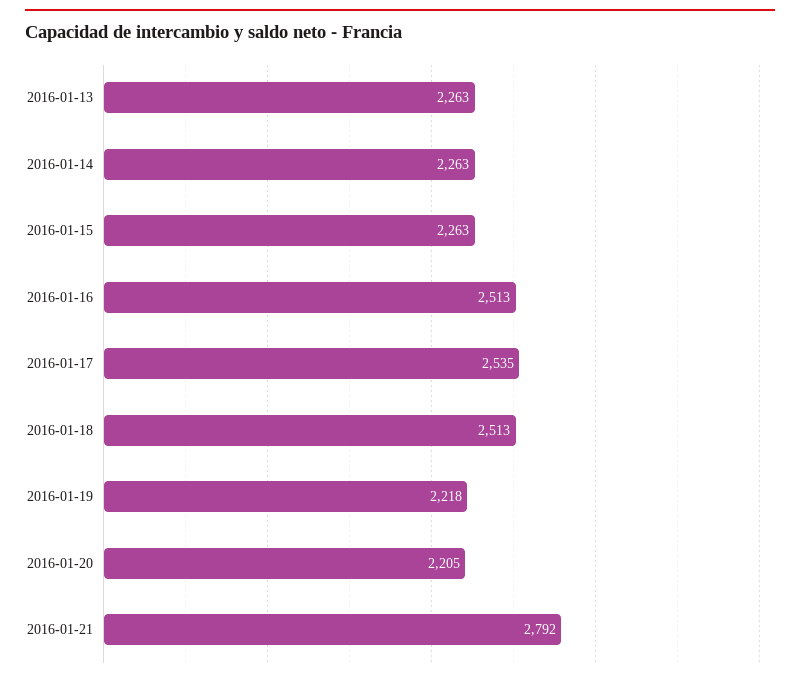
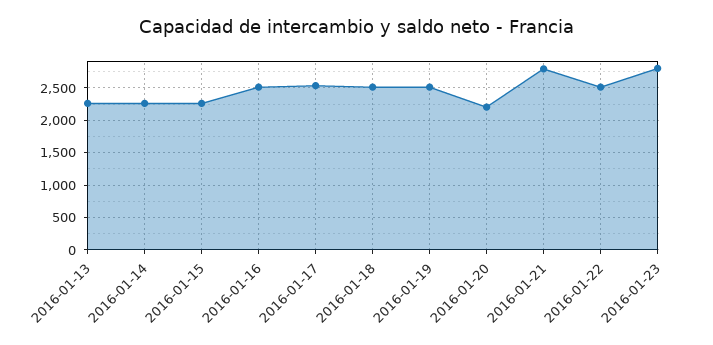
2016-01-19: 2218 -> 2500
2016-01-22: none -> 2500
2016-01-23: none -> 2800

